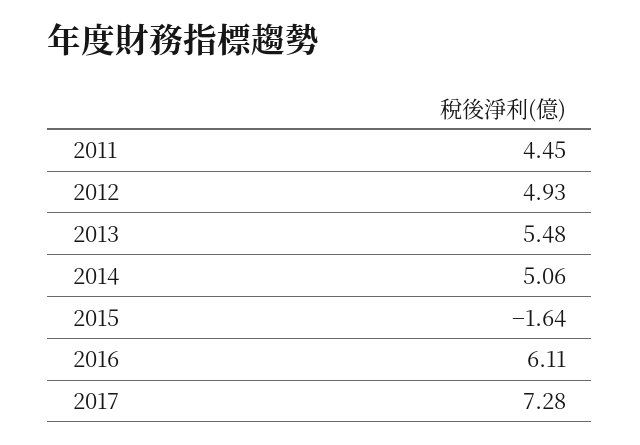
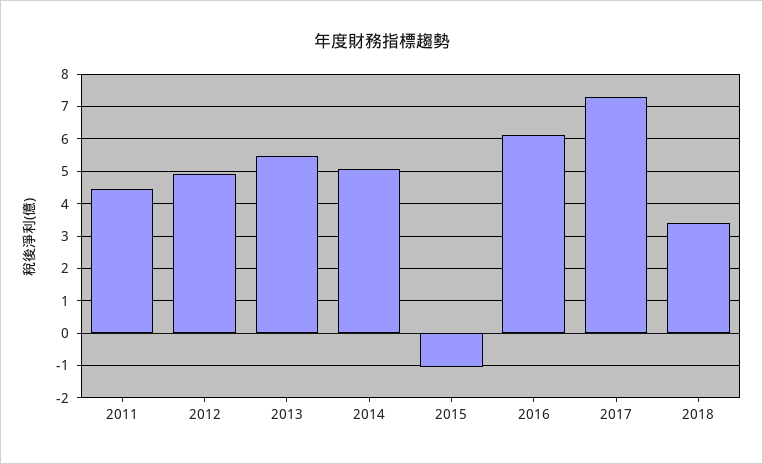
2015: -1.64 -> -1
2018: none -> 3.4

